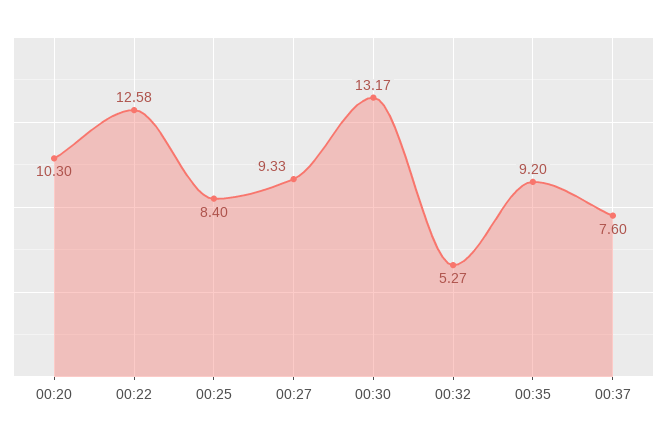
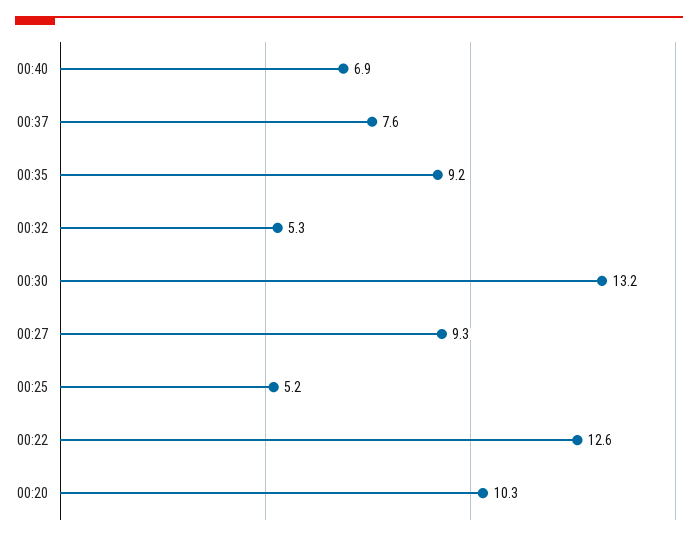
00:25: 8.4 -> 5.2
00:40: none -> 6.9

